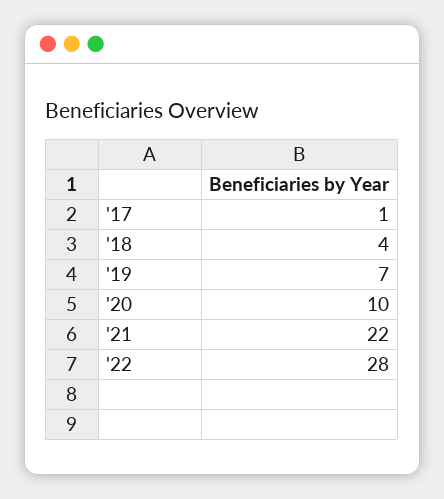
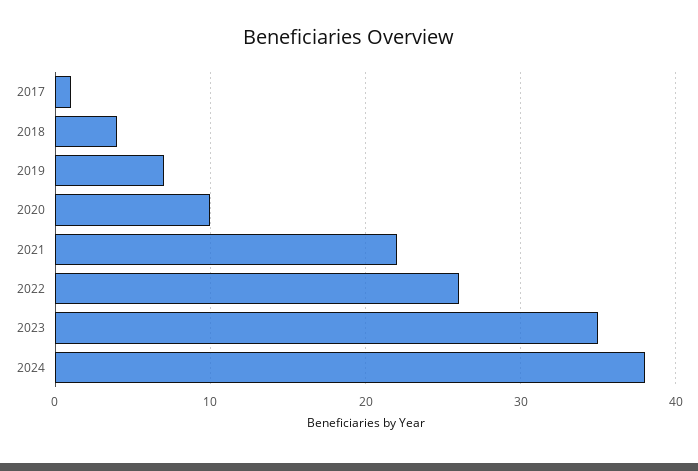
'22: 28 -> 26
2023: none -> 35
2024: none -> 38

